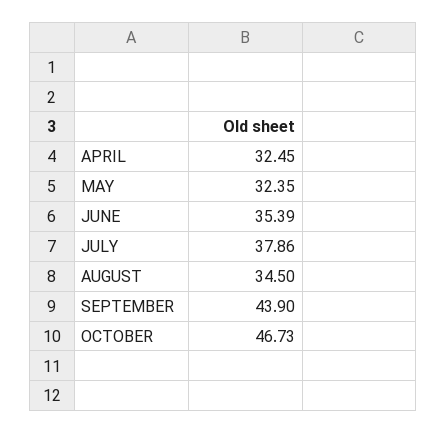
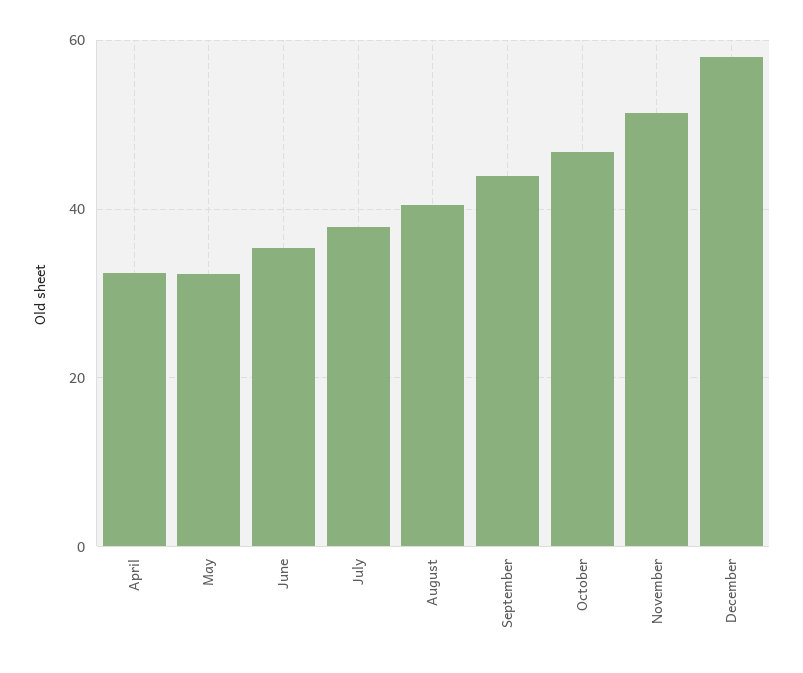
AUGUST: 34.5 -> 40
November: none -> 52
December: none -> 58

